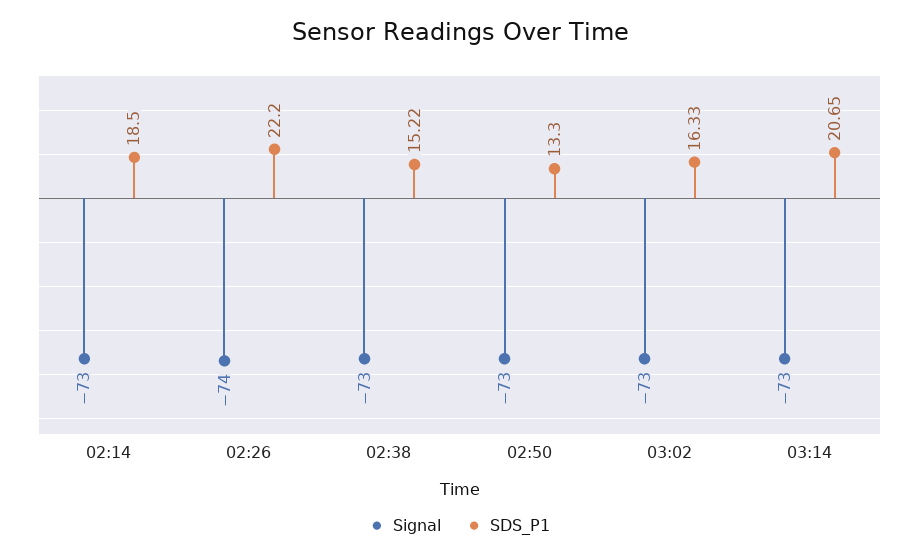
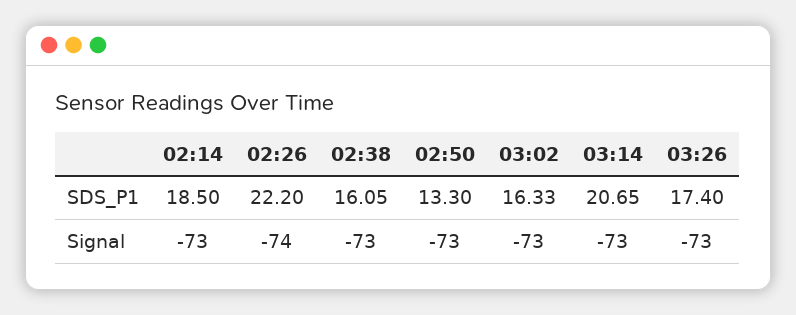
SDS_P1, 02:38: 15.22 -> 16.05
SDS_P1, 03:26: none -> 17.4
Signal, 03:26: none -> -73

